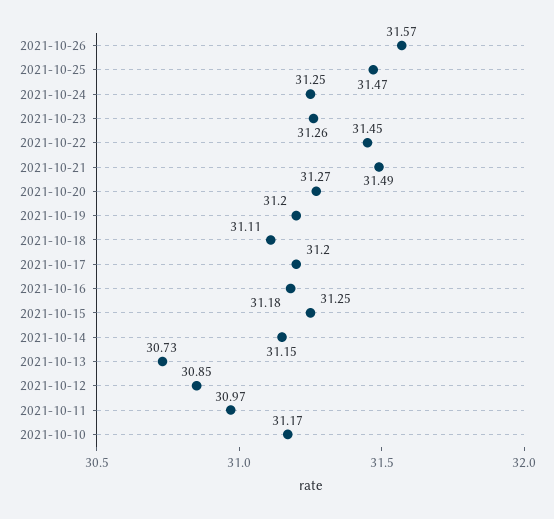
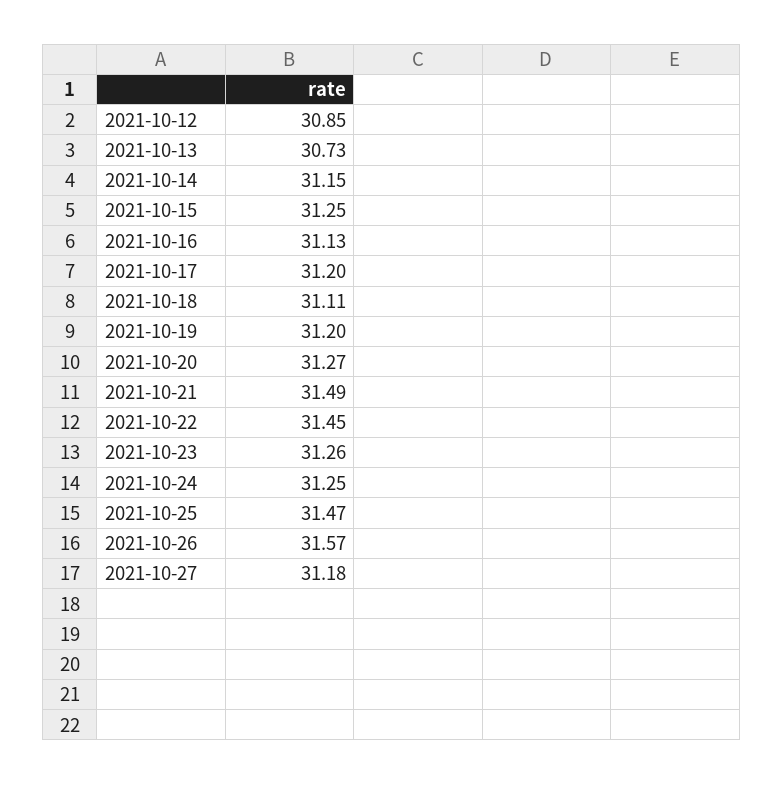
2021-10-16: 31.18 -> 31.13
2021-10-11: 30.97 -> none
2021-10-10: 31.17 -> none
2021-10-27: none -> 31.18

